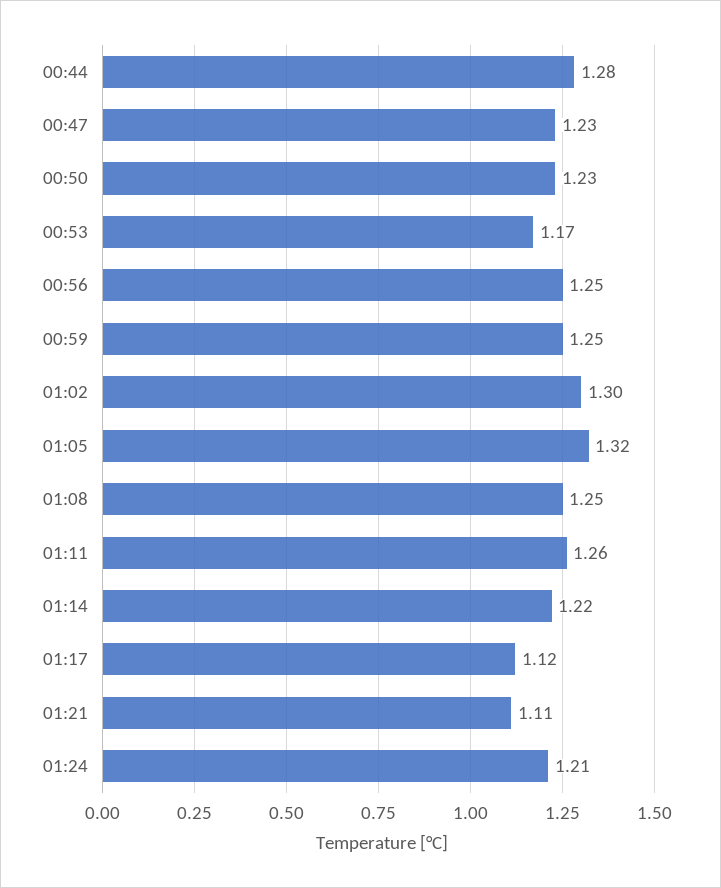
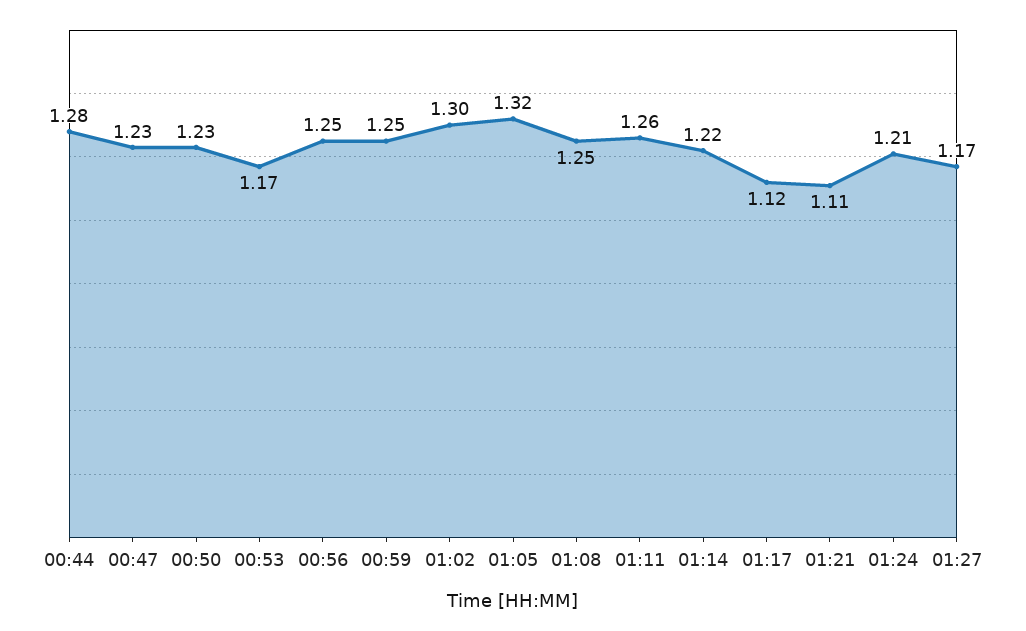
01:27: none -> 1.17

